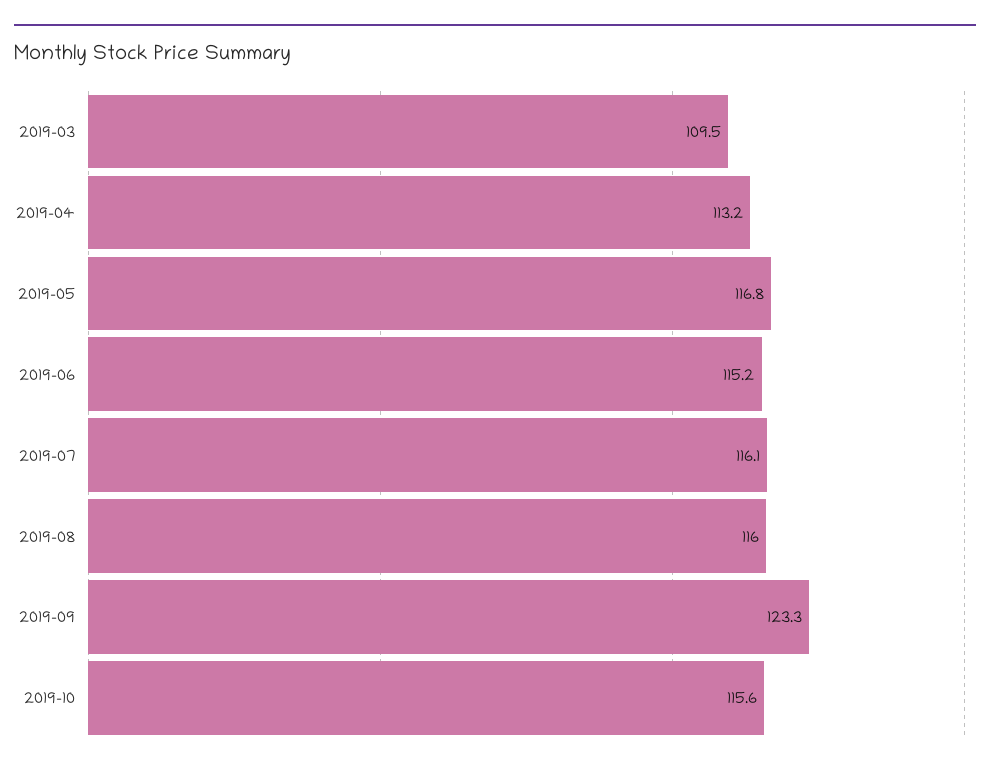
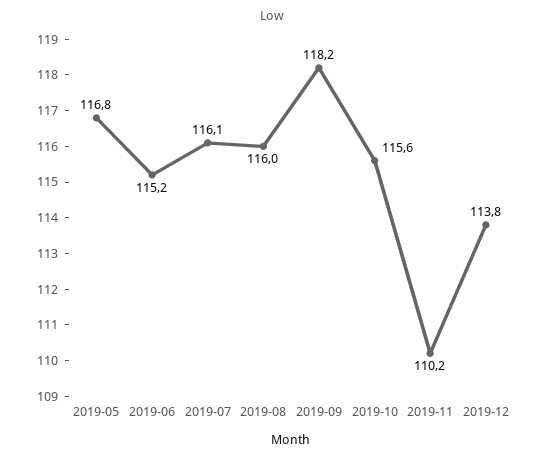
2019-03: 109.5 -> none
2019-04: 113.2 -> none
2019-09: 123.3 -> 118.2
2019-11: none -> 110.2
2019-12: none -> 113.8

